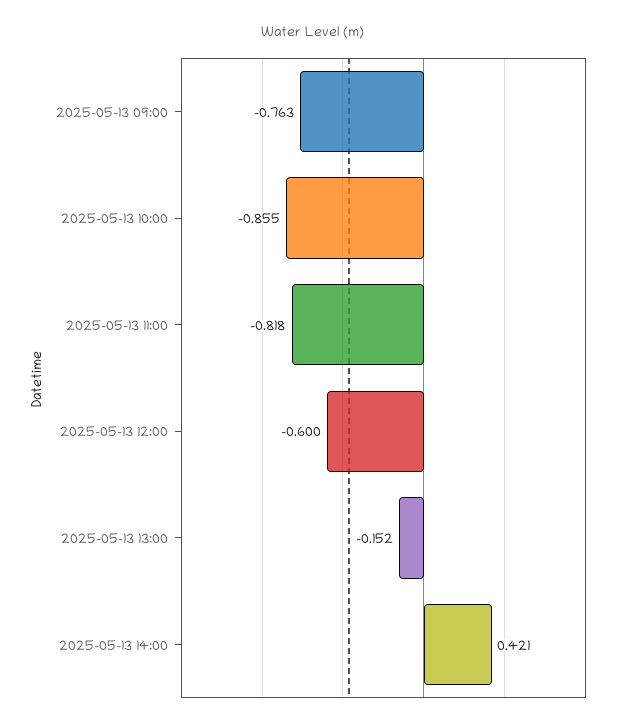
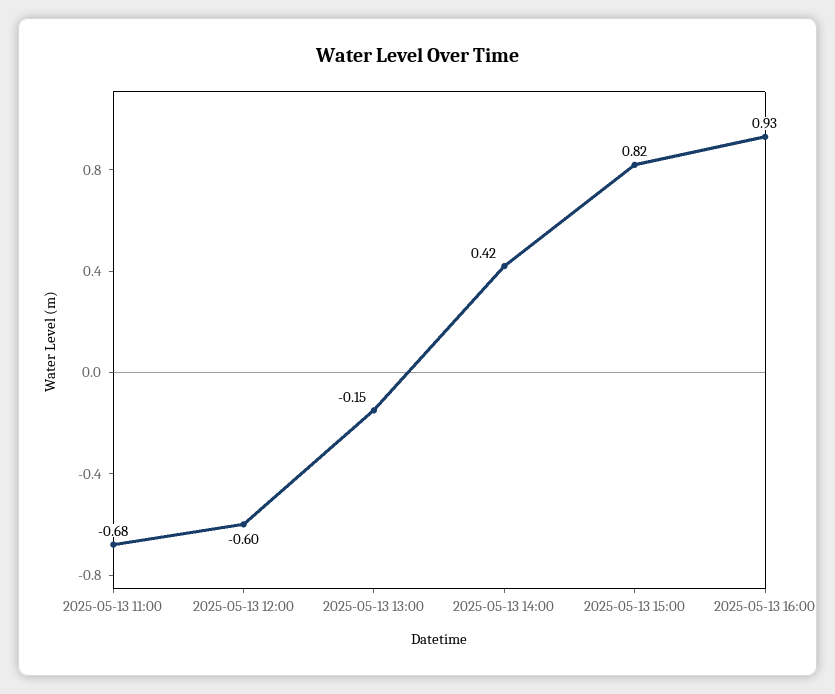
2025-05-13 09:00: -0.763 -> none
2025-05-13 10:00: -0.855 -> none
2025-05-13 11:00: -0.818 -> -0.68
2025-05-13 15:00: none -> 0.82
2025-05-13 16:00: none -> 0.93

